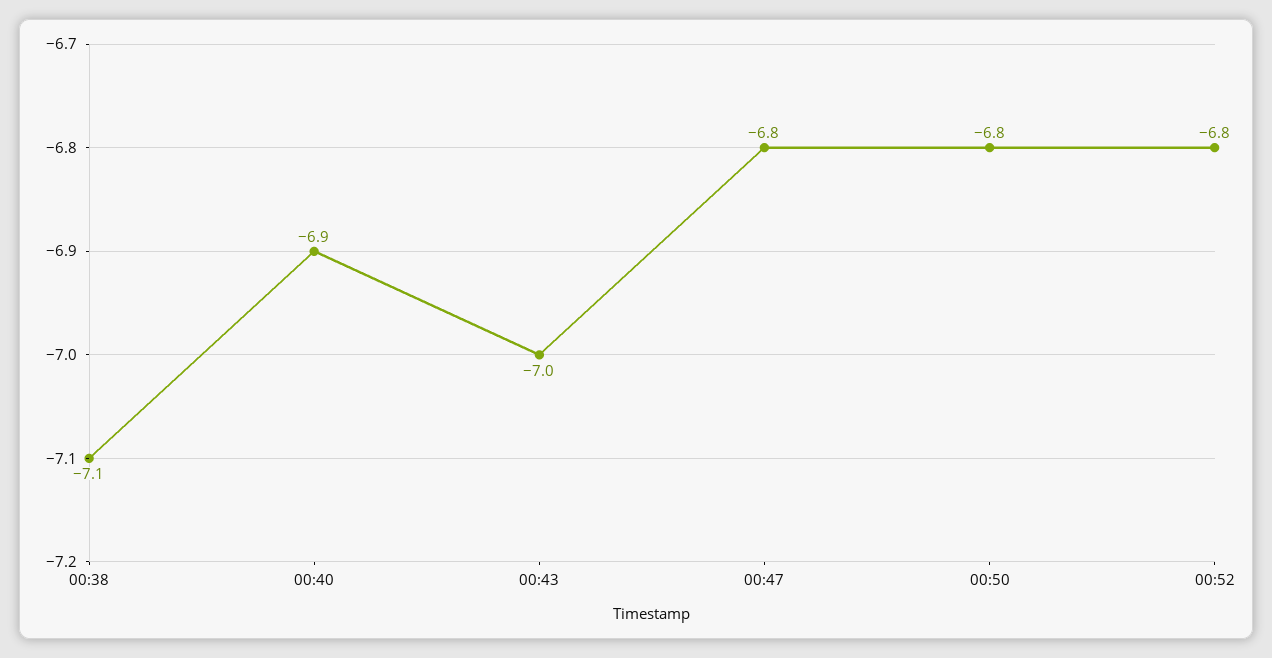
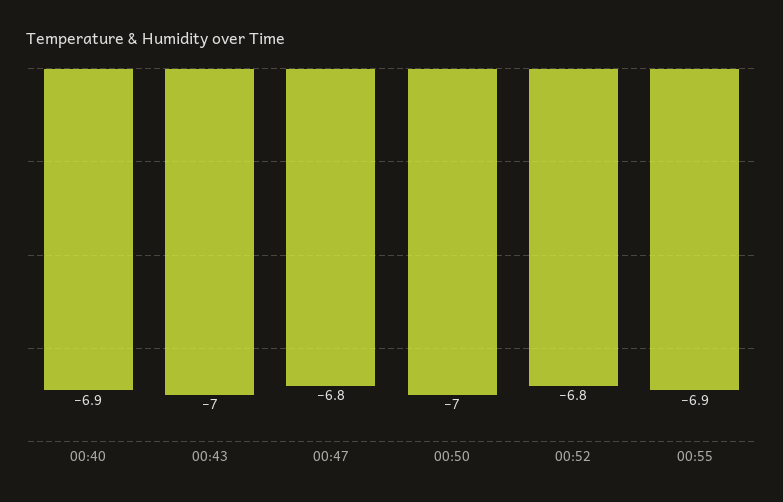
00:38: -7.1 -> none
00:50: -6.8 -> -7
00:55: none -> -6.9

